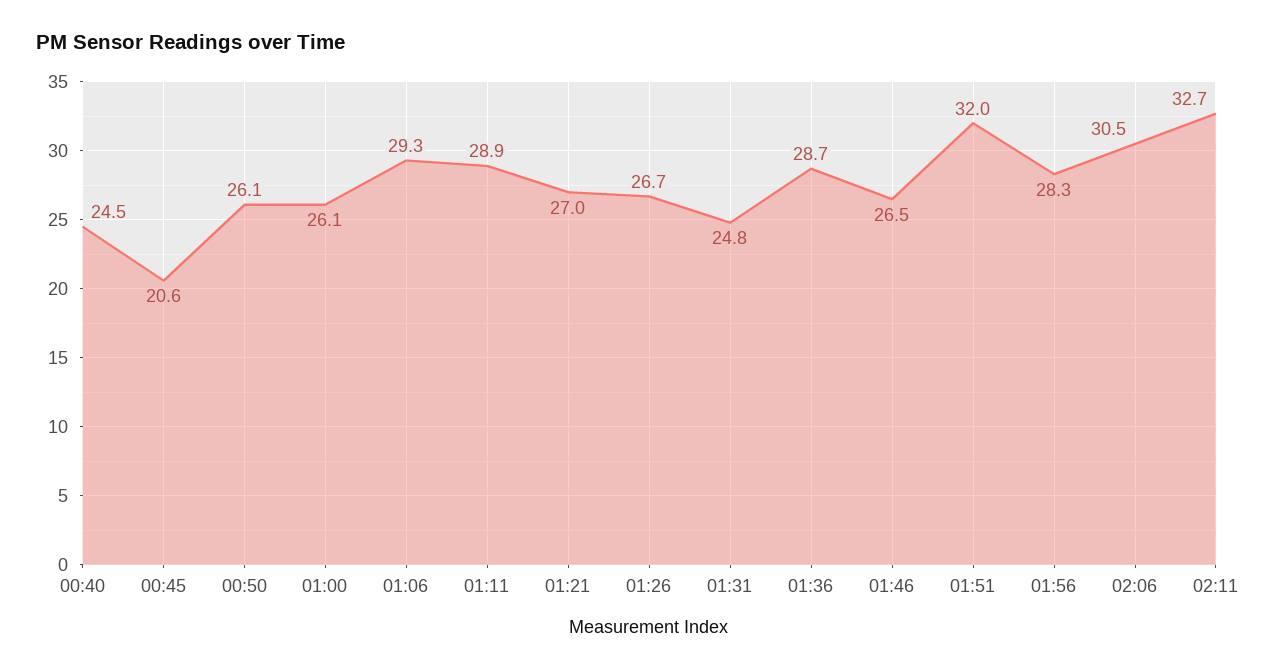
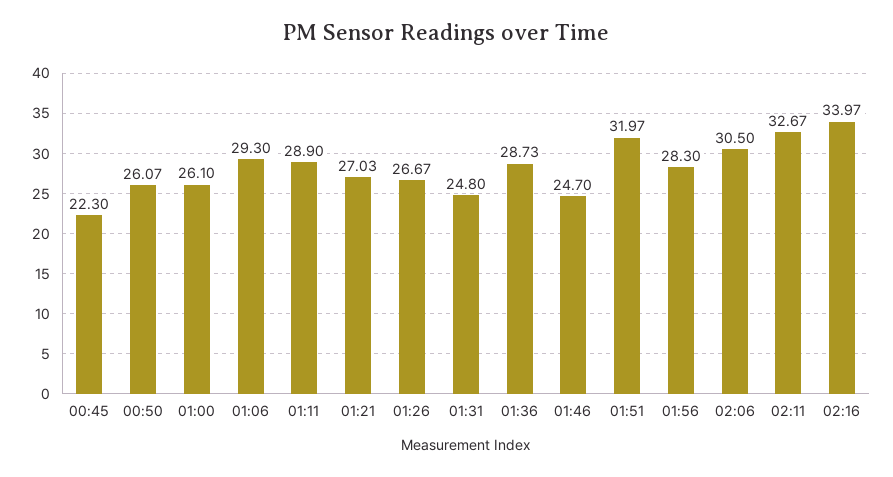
00:40: 24.5 -> none
00:45: 20.6 -> 22.3
01:46: 26.5 -> 24.7
02:16: none -> 33.97

